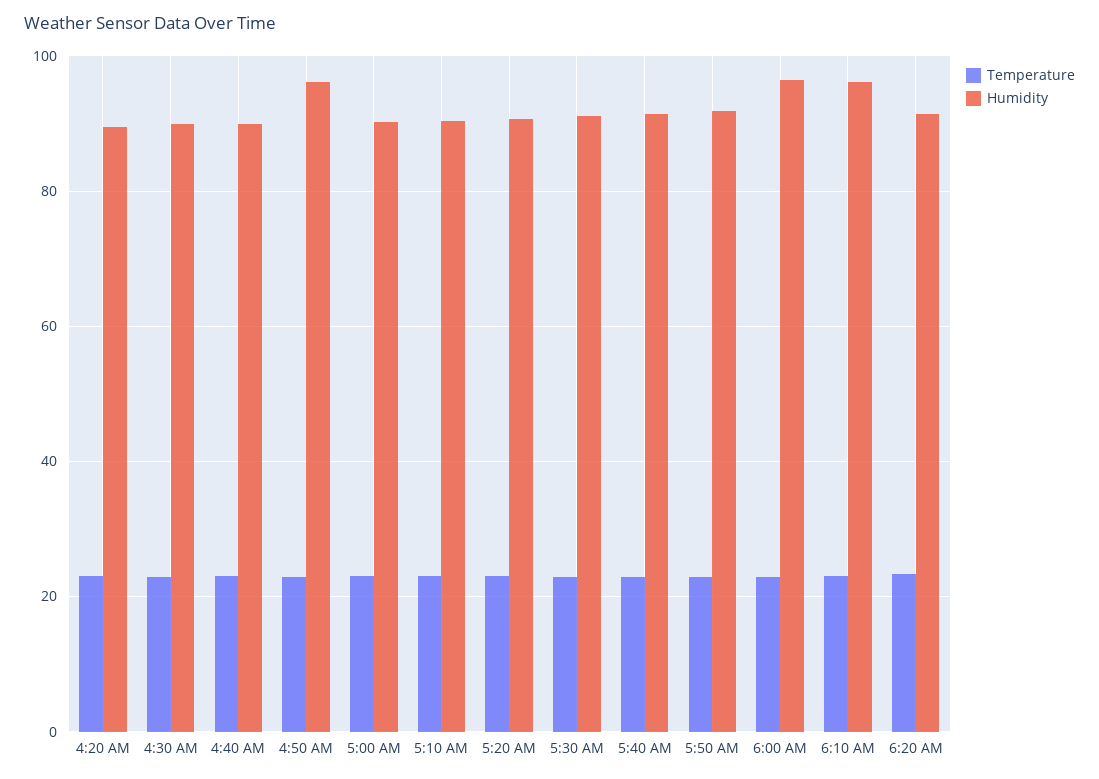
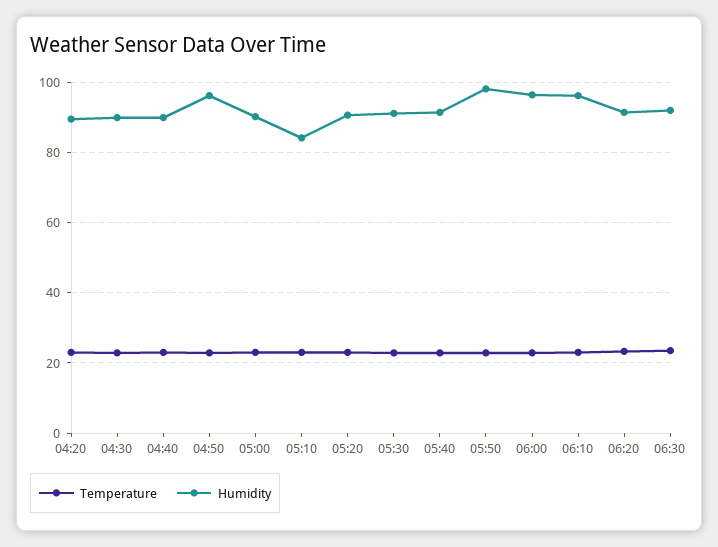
Humidity, 5:10 AM: 90 -> 84
Humidity, 5:50 AM: 92 -> 98
Temperature, 06:30: none -> 24
Humidity, 06:30: none -> 92

